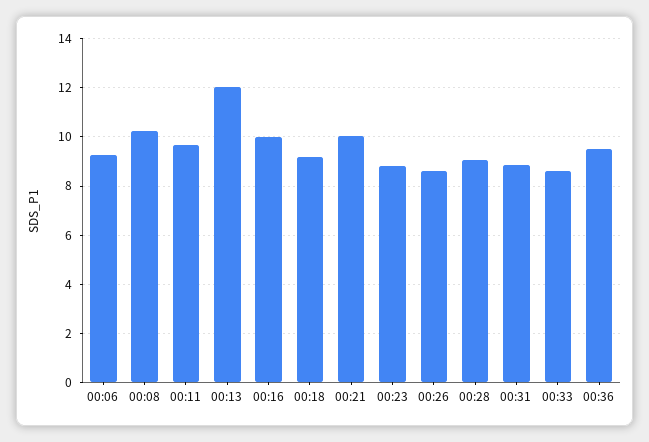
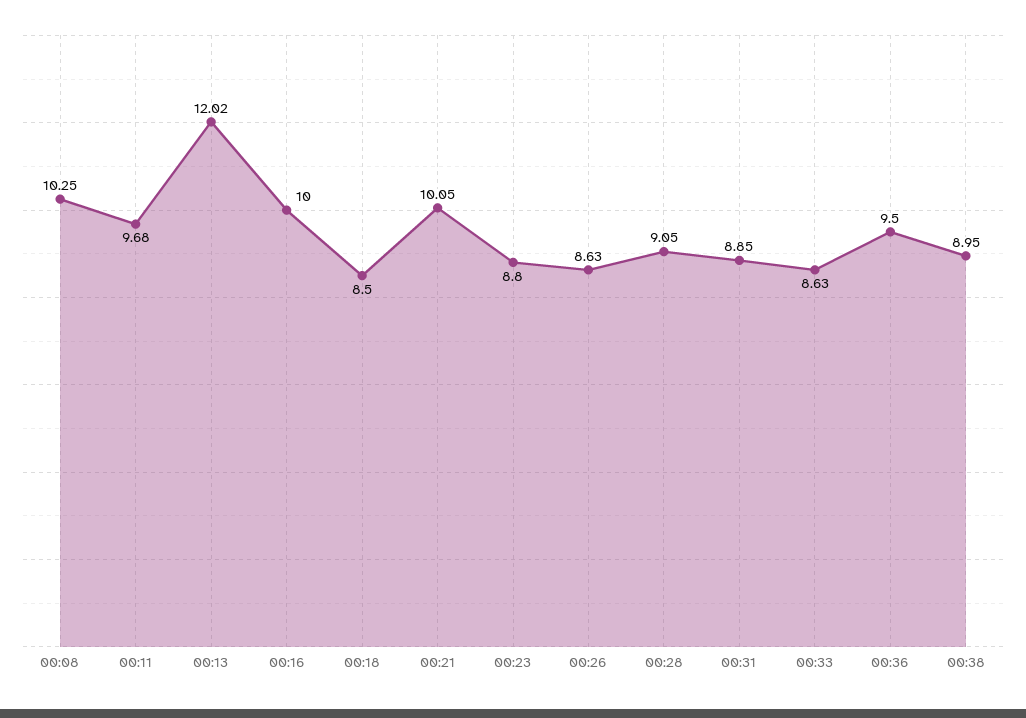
00:06: 9.25 -> none
00:18: 9.25 -> 8.5
00:38: none -> 8.95

